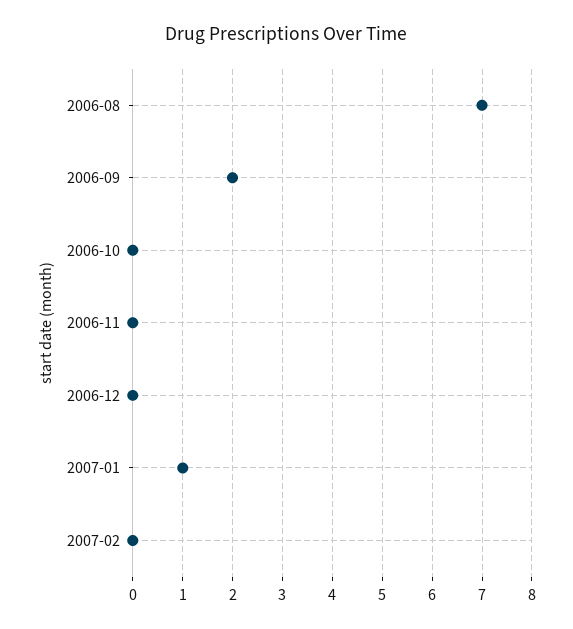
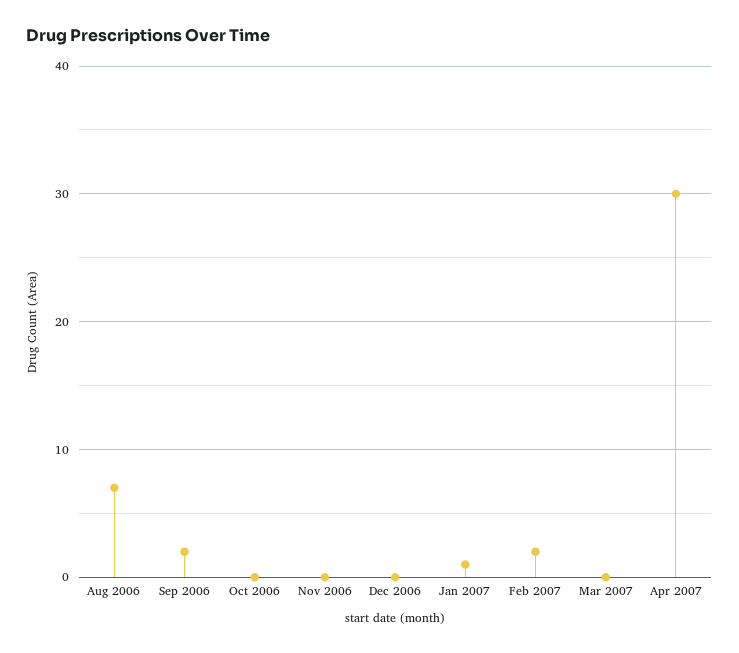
2007-02: 0 -> 2
Mar 2007: none -> 0
Apr 2007: none -> 30

